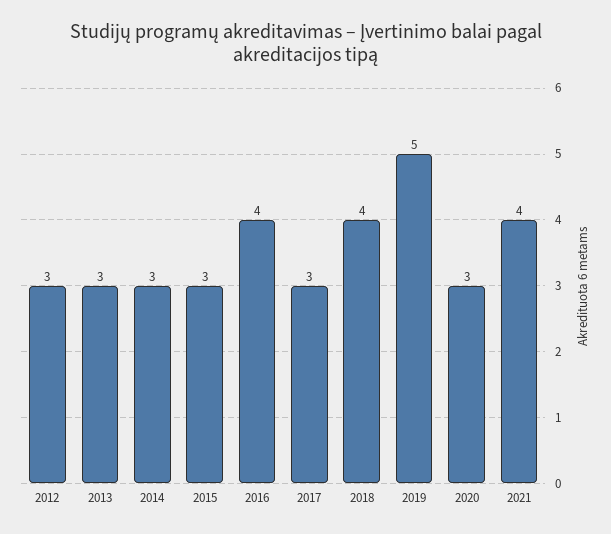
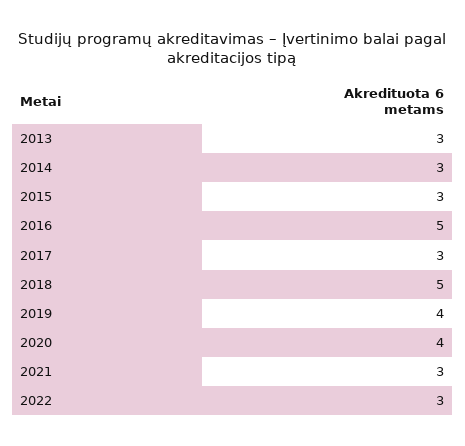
2012: 3 -> none
2016: 4 -> 5
2018: 4 -> 5
2019: 5 -> 4
2020: 3 -> 4
2021: 4 -> 3
2022: none -> 3

